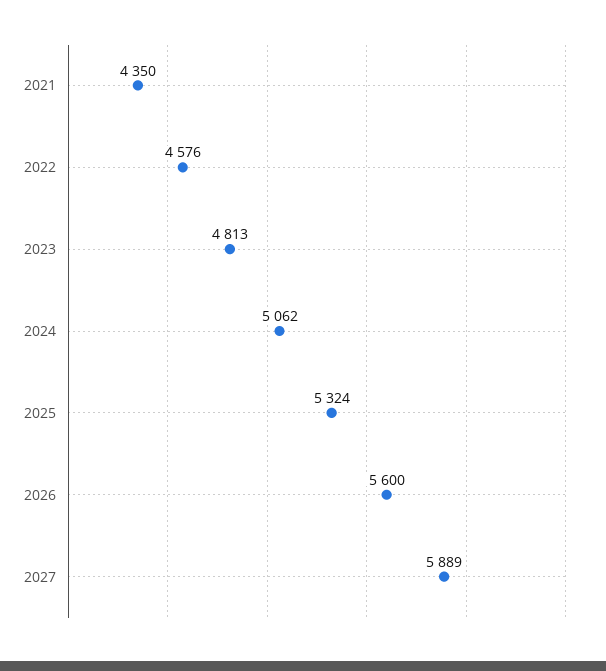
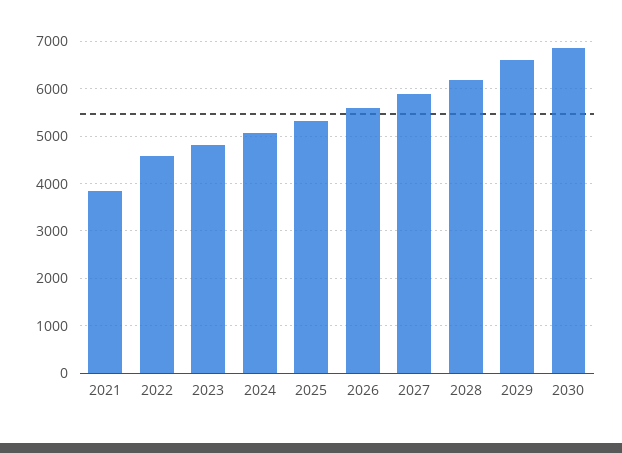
2021: 4350 -> 3800
2028: none -> 6200
2029: none -> 6600
2030: none -> 6800

